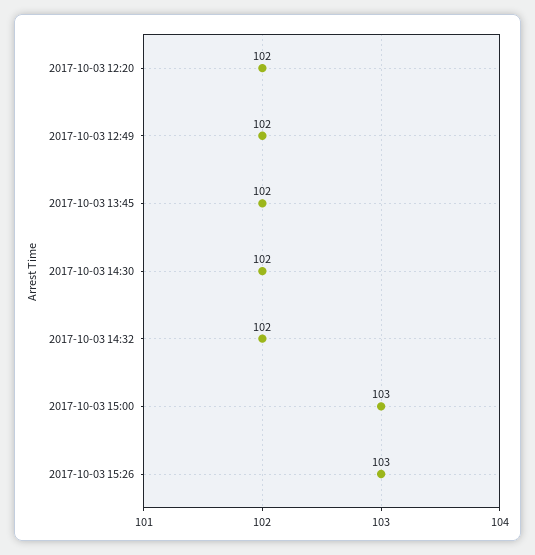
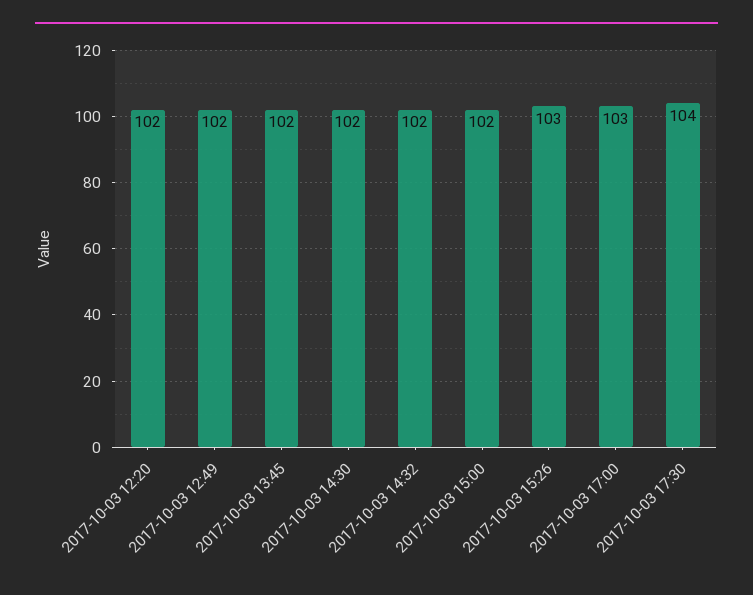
2017-10-03 15:00: 103 -> 102
2017-10-03 17:00: none -> 103
2017-10-03 17:30: none -> 104

